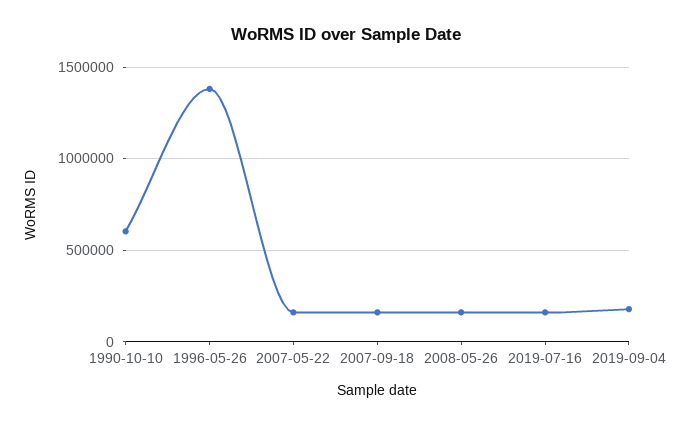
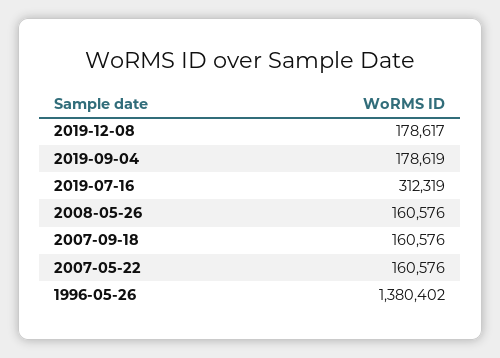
1990-10-10: 600000 -> none
2019-07-16: 150000 -> 312319
2019-12-08: none -> 178617

